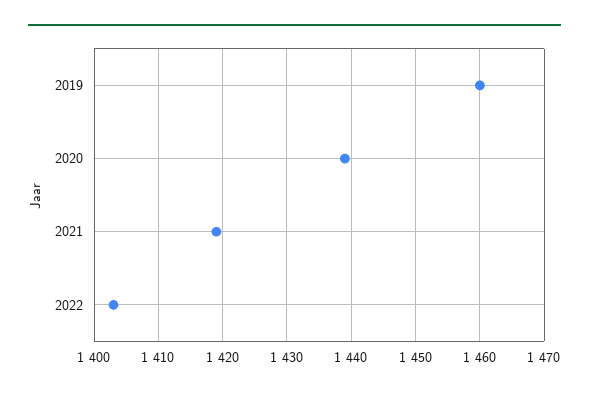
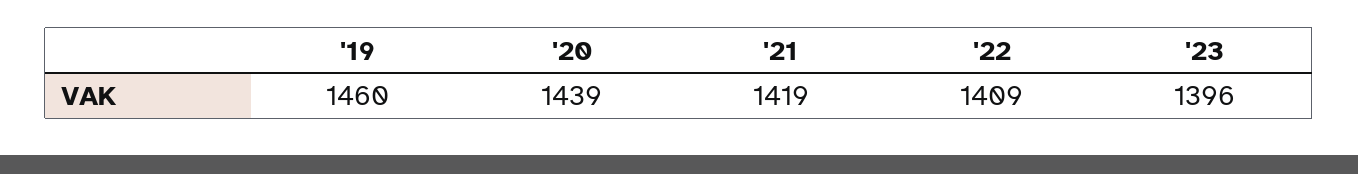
2022: 1403 -> 1409
'23: none -> 1396

